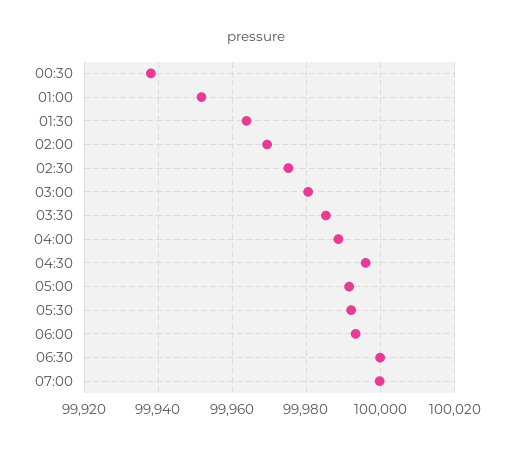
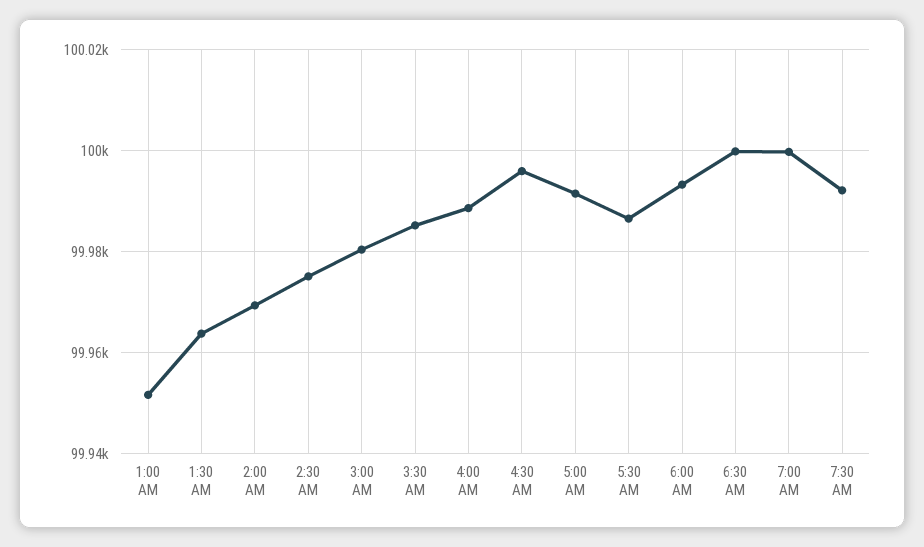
00:30: 99938 -> none
05:30: 99992 -> 99986
7:30 AM: none -> 99992

